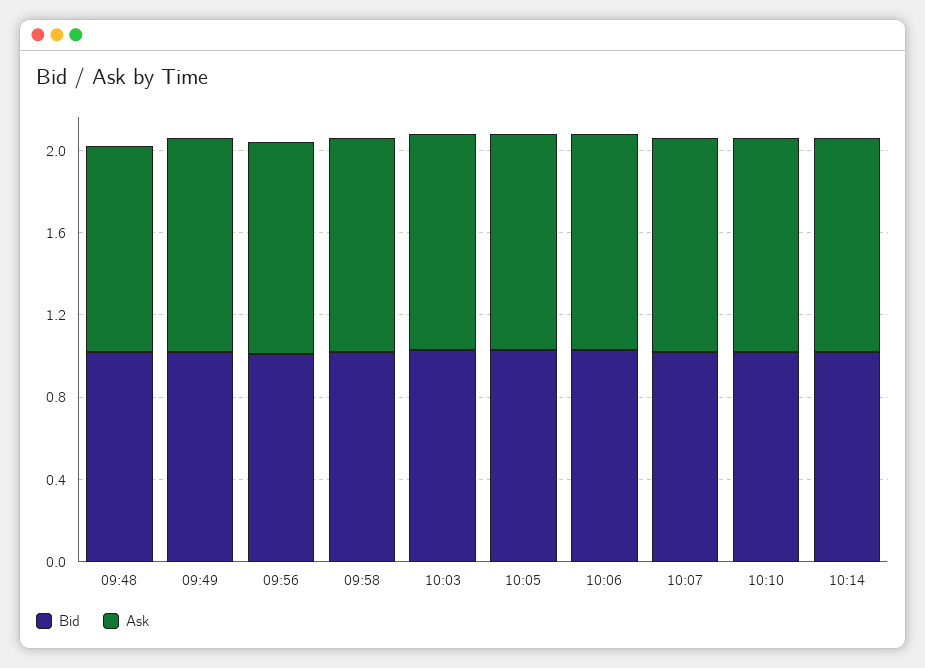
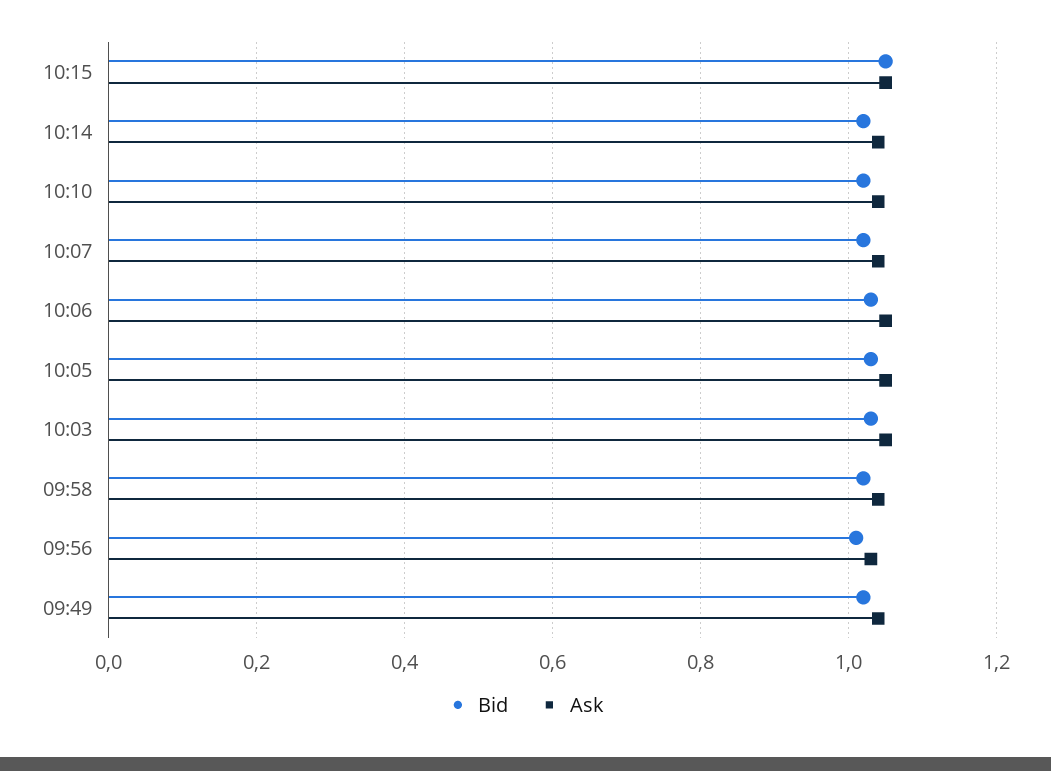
Bid, 09:48: 1 -> none
Ask, 09:48: 1 -> none
Bid, 10:15: none -> 1.05
Ask, 10:15: none -> 1.05

